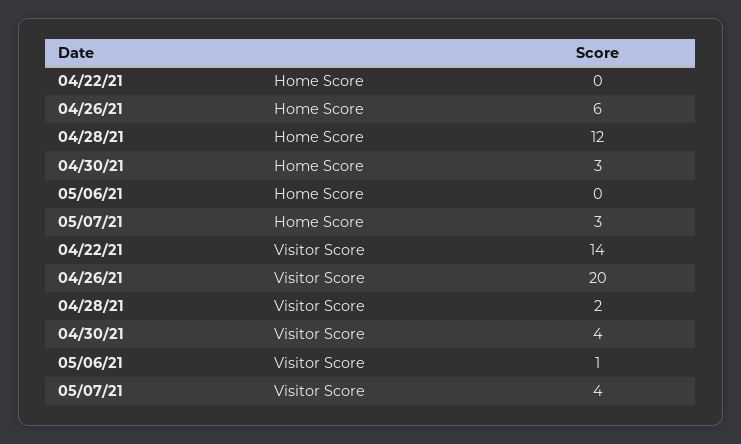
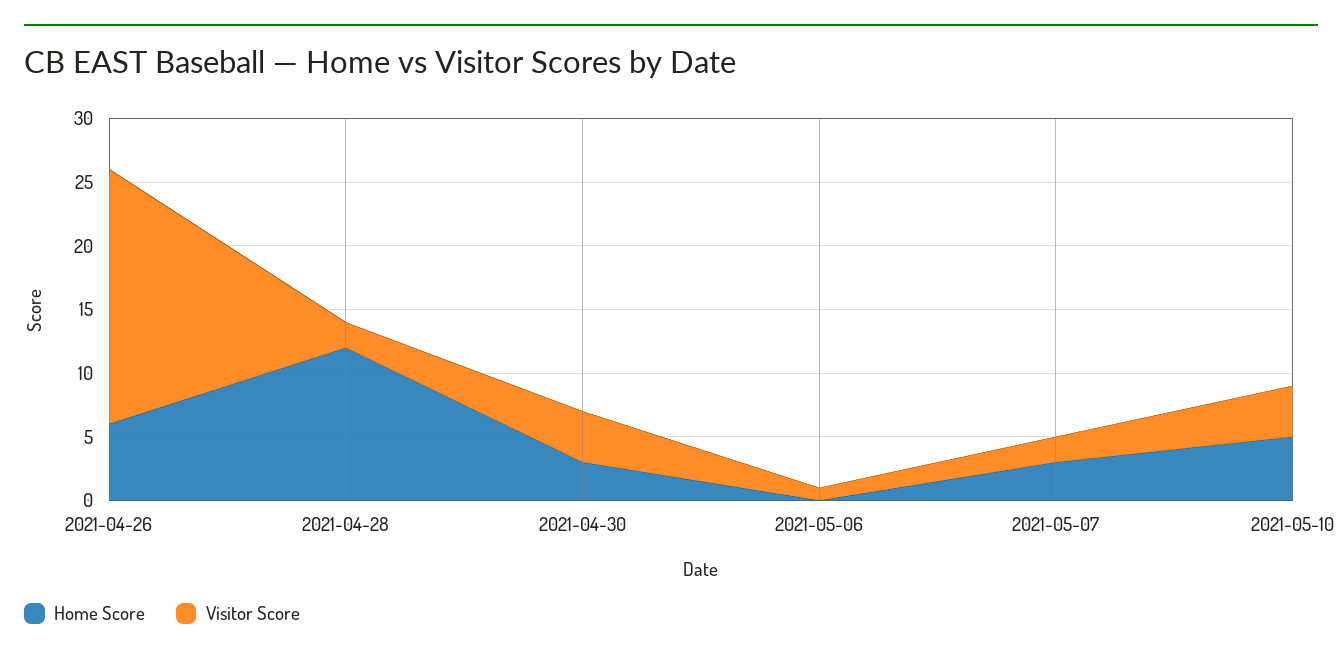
Home Score, 04/22/21: 0 -> none
Visitor Score, 04/22/21: 14 -> none
Visitor Score, 05/07/21: 4 -> 2
Home Score, 2021-05-10: none -> 5
Visitor Score, 2021-05-10: none -> 4

